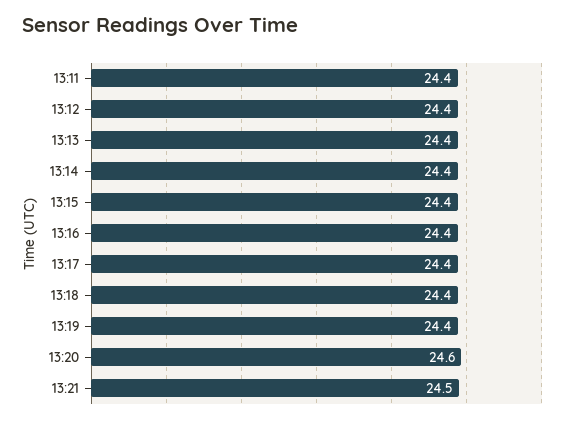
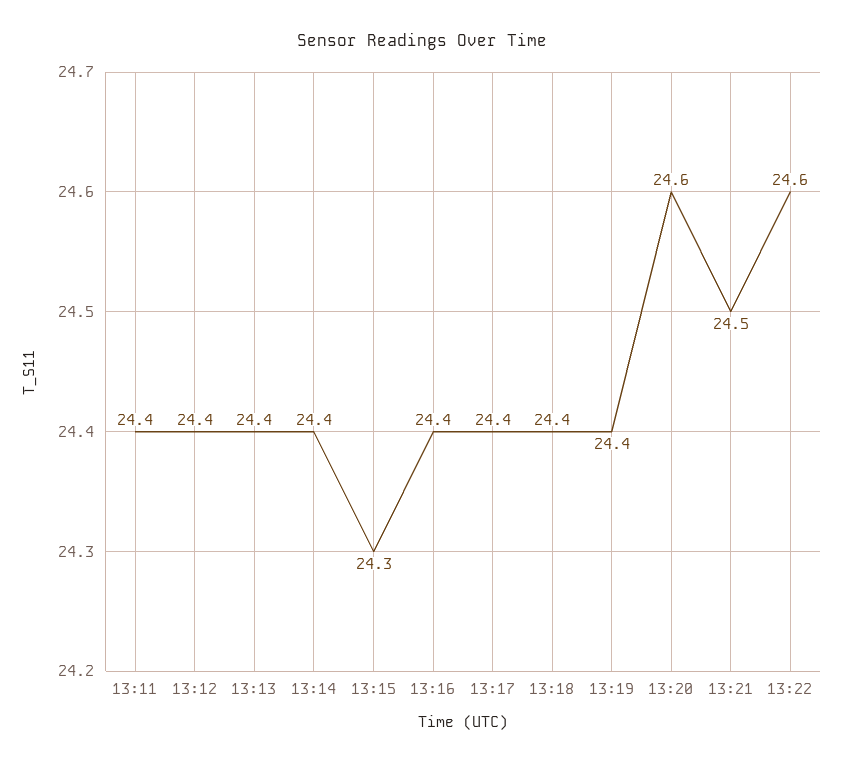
13:15: 24.4 -> 24.3
13:22: none -> 24.6

